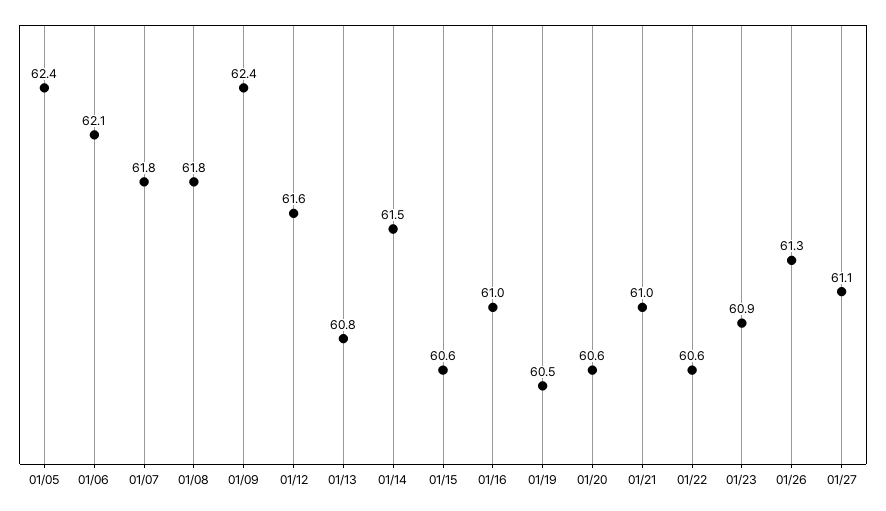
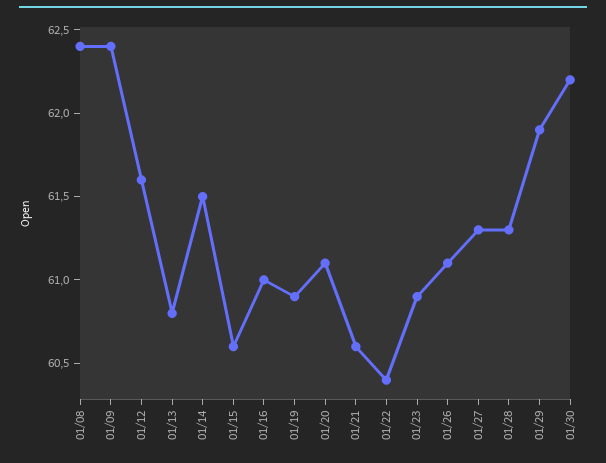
01/05: 62.4 -> none
01/06: 62.1 -> none
01/07: 61.8 -> none
01/08: 61.8 -> 62.4
01/19: 60.5 -> 60.9
01/20: 60.6 -> 61.1
01/21: 61 -> 60.6
01/22: 60.6 -> 60.4
01/26: 61.3 -> 61.1
01/27: 61.1 -> 61.3
01/28: none -> 61.3
01/29: none -> 61.9
01/30: none -> 62.2

